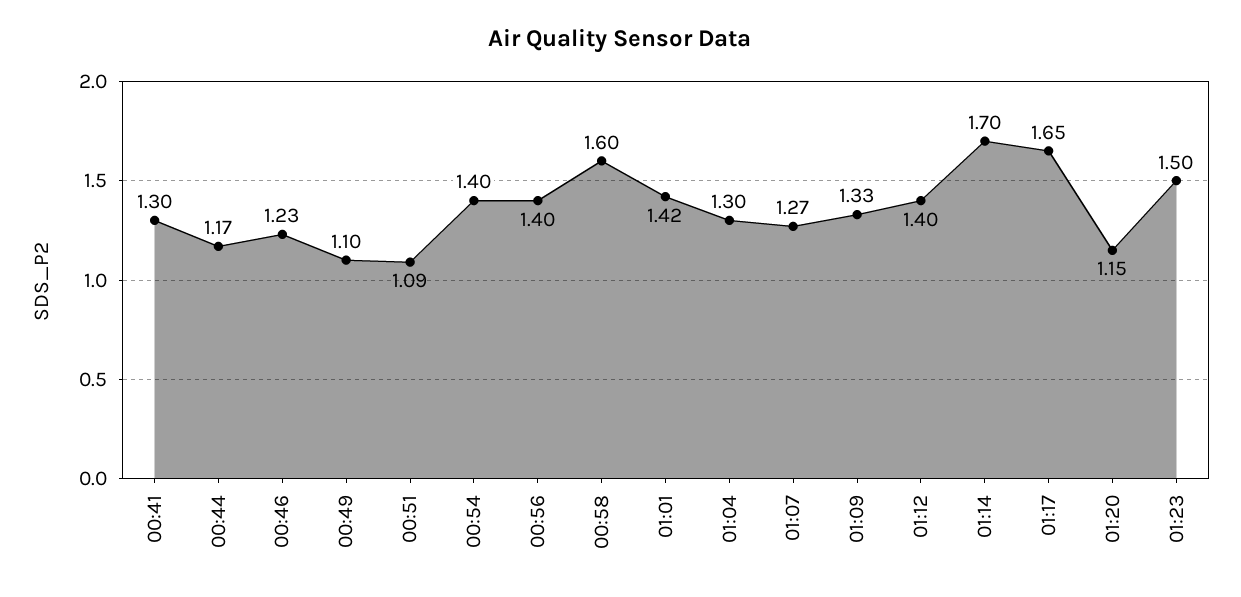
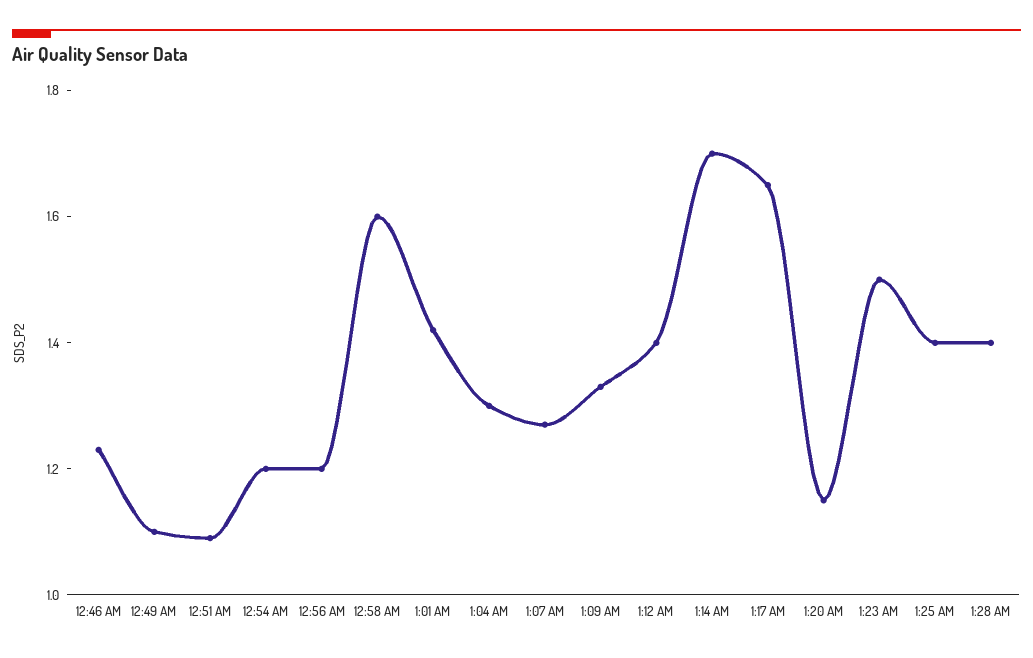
00:41: 1.3 -> none
00:44: 1.17 -> none
00:54: 1.4 -> 1.2
00:56: 1.4 -> 1.2
1:25 AM: none -> 1.4
1:28 AM: none -> 1.4

